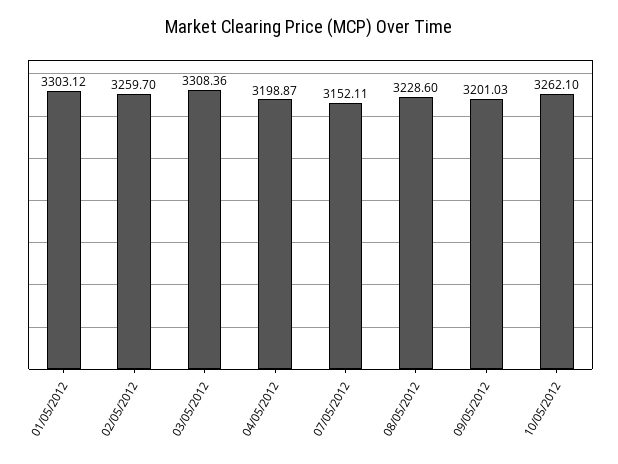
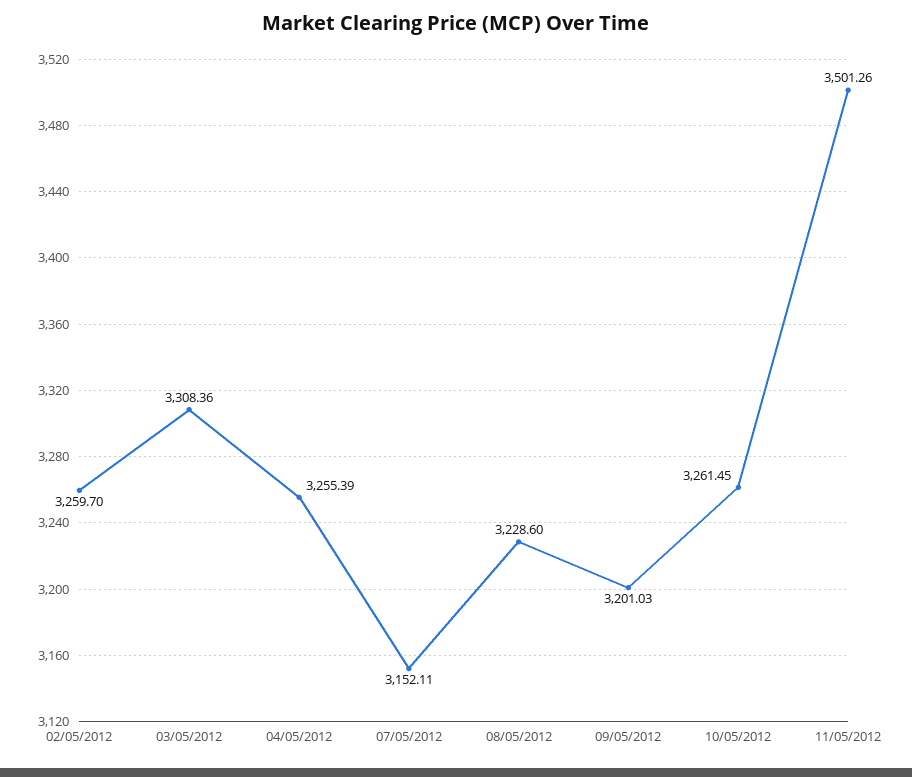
01/05/2012: 3303.12 -> none
04/05/2012: 3198.87 -> 3255.39
10/05/2012: 3262.1 -> 3261.45
11/05/2012: none -> 3501.26

